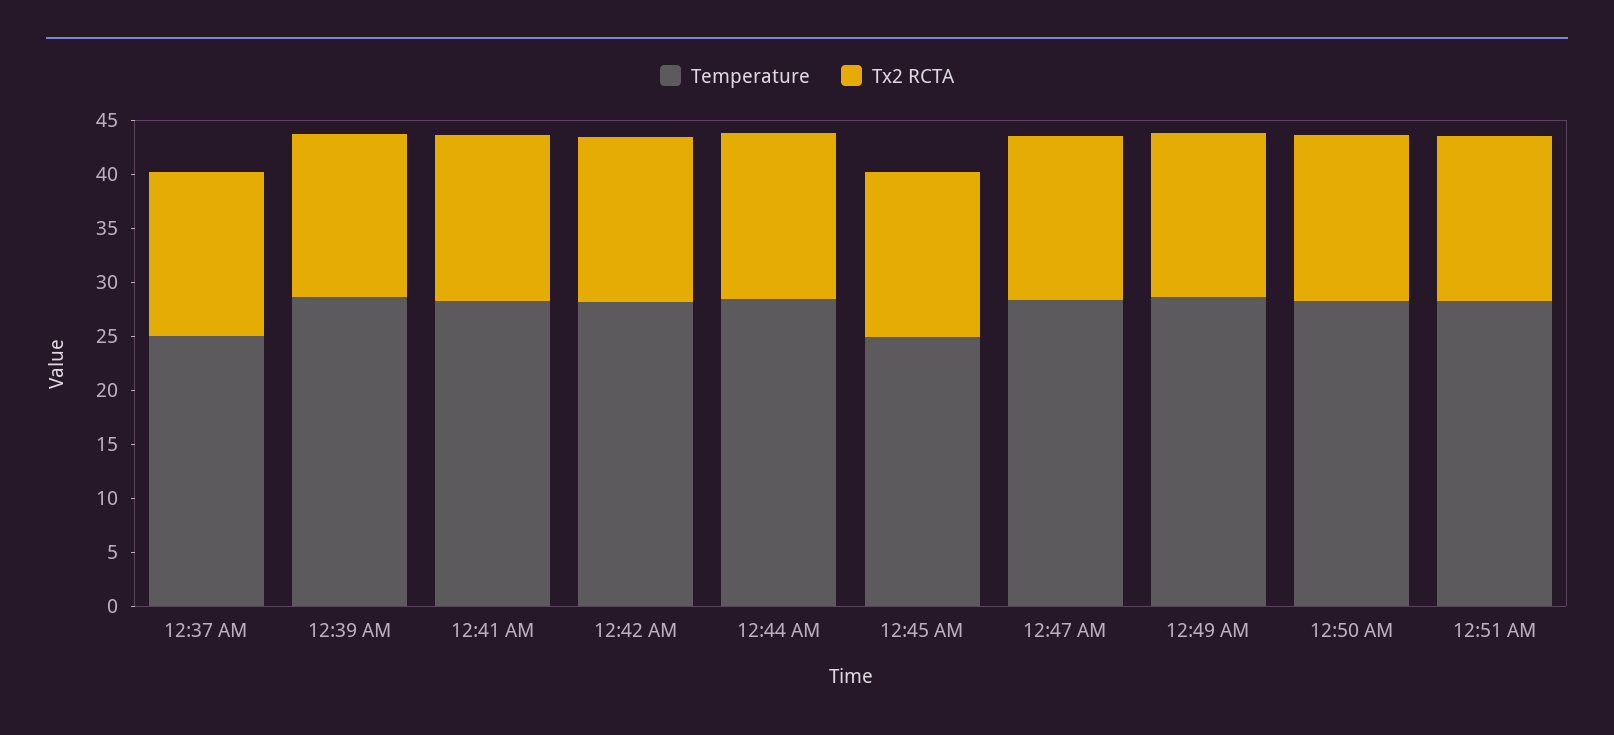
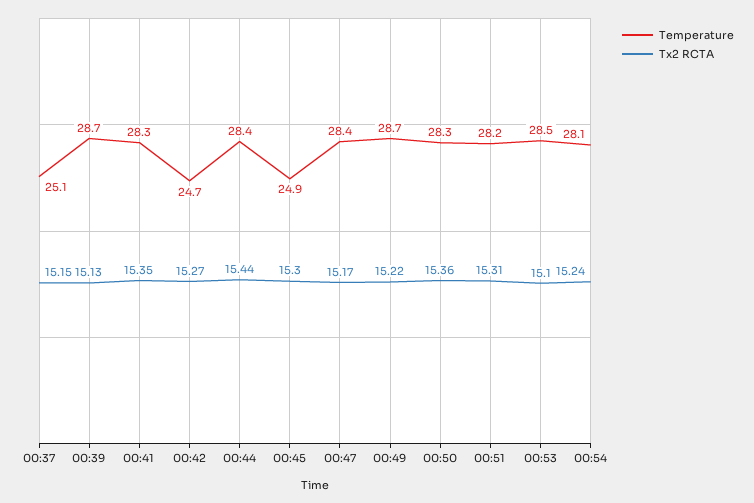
Temperature, 12:42 AM: 28 -> 24.7
Temperature, 00:53: none -> 28.5
Tx2 RCTA, 00:53: none -> 15.1
Temperature, 00:54: none -> 28.1
Tx2 RCTA, 00:54: none -> 15.24

